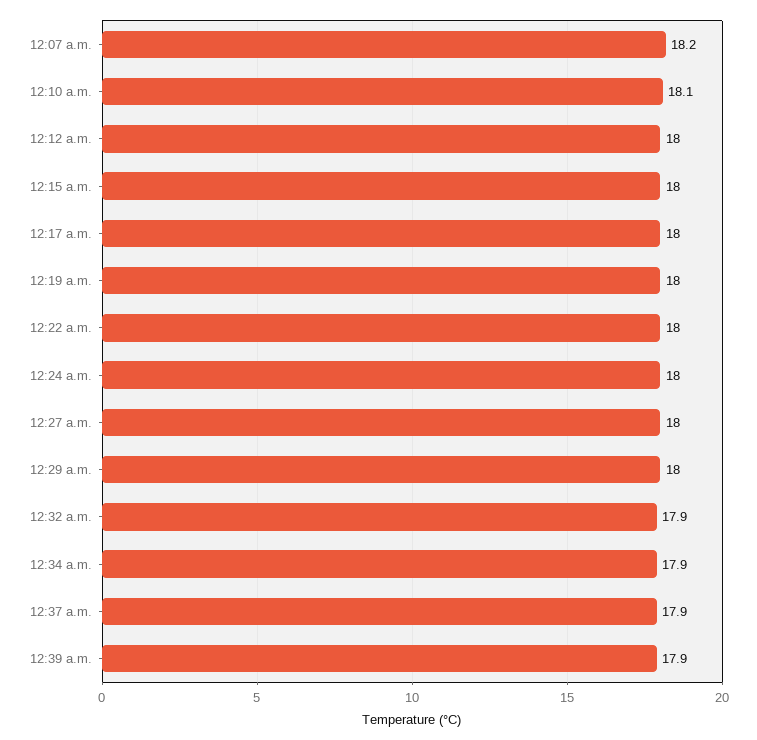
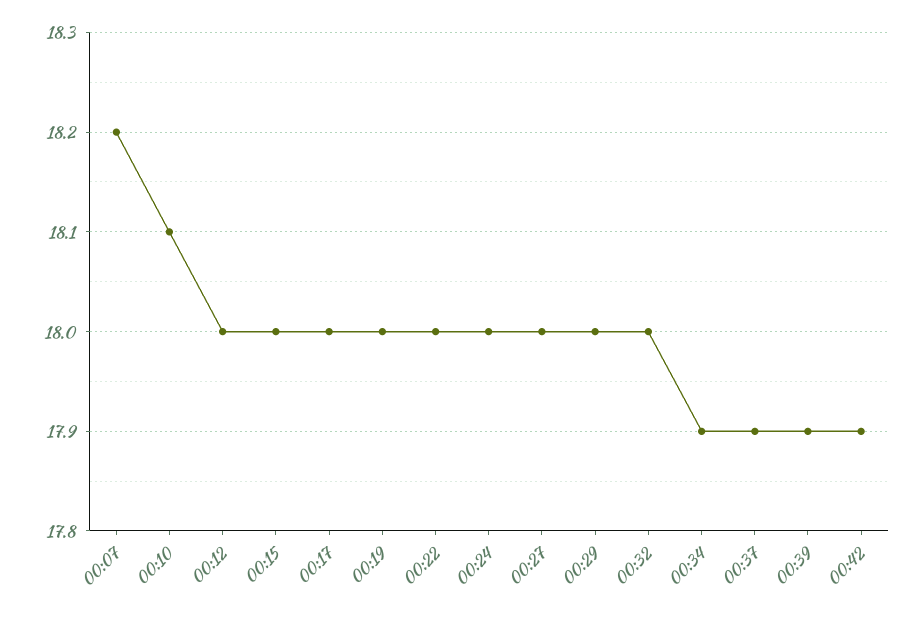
12:32 a.m.: 17.9 -> 18
00:42: none -> 17.9

